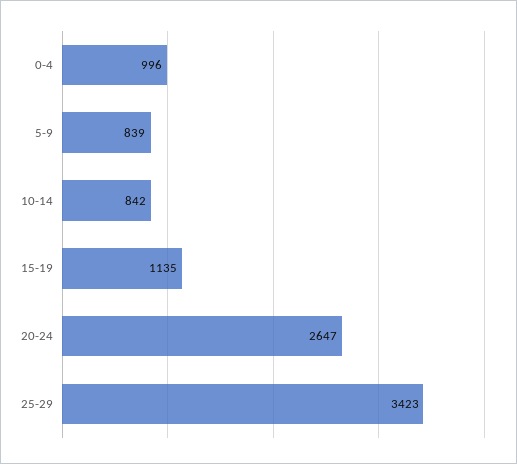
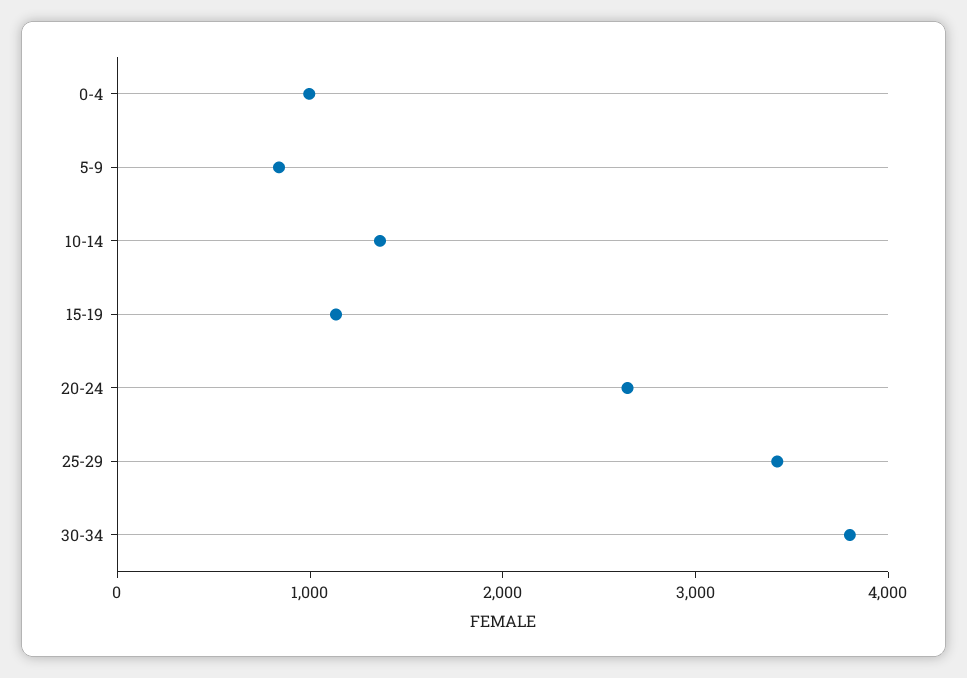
10-14: 842 -> 1400
30-34: none -> 3800

